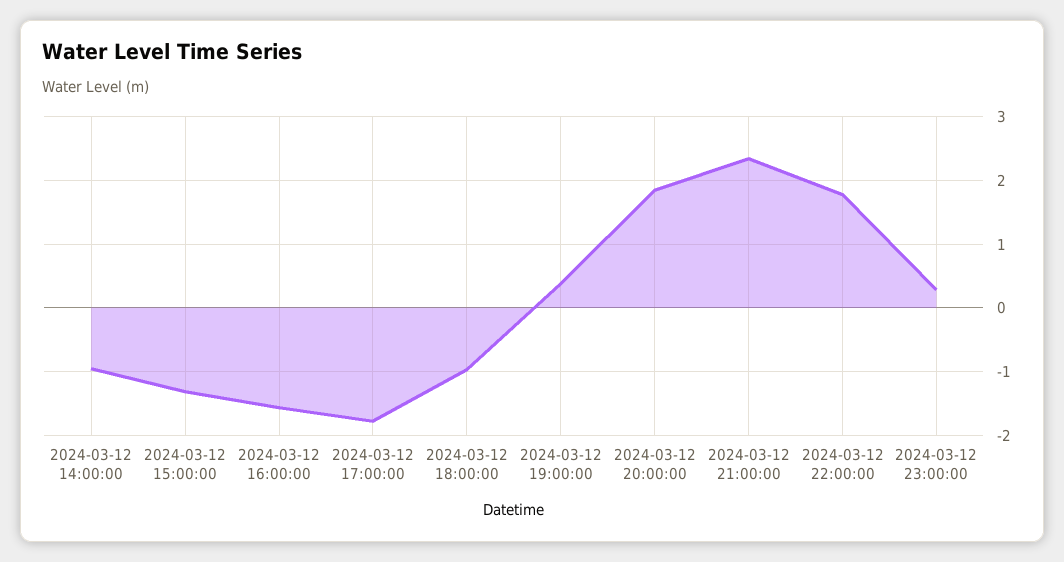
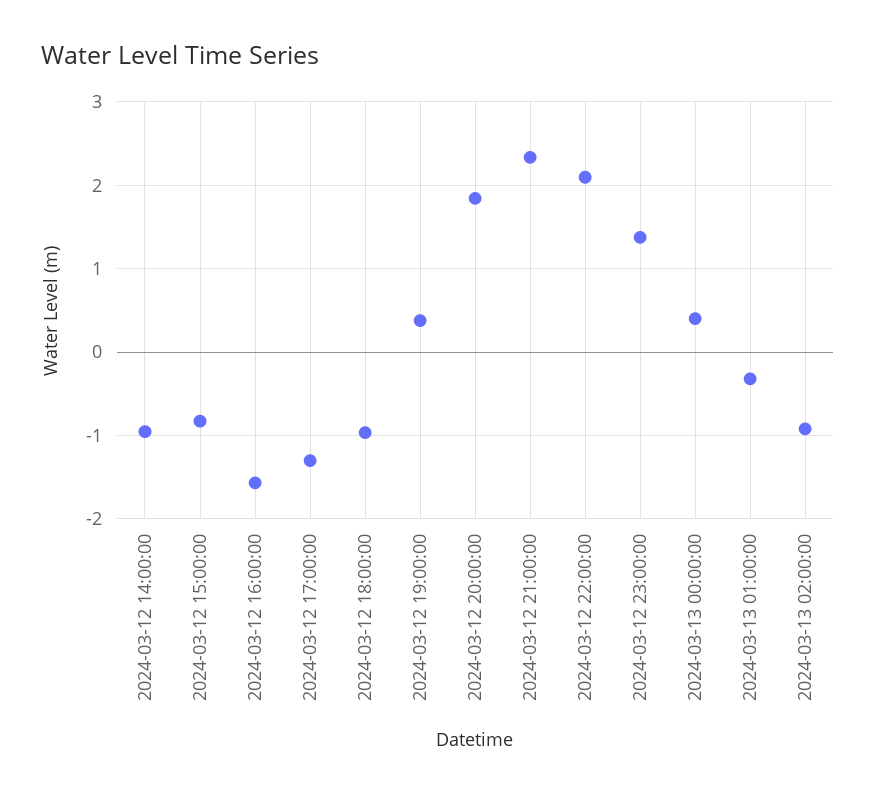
2024-03-12 15:00:00: -1.3 -> -0.8
2024-03-12 17:00:00: -1.8 -> -1.3
2024-03-12 22:00:00: 1.8 -> 2.1
2024-03-12 23:00:00: 0.3 -> 1.4
2024-03-13 00:00:00: none -> 0.4
2024-03-13 01:00:00: none -> -0.3
2024-03-13 02:00:00: none -> -0.9

